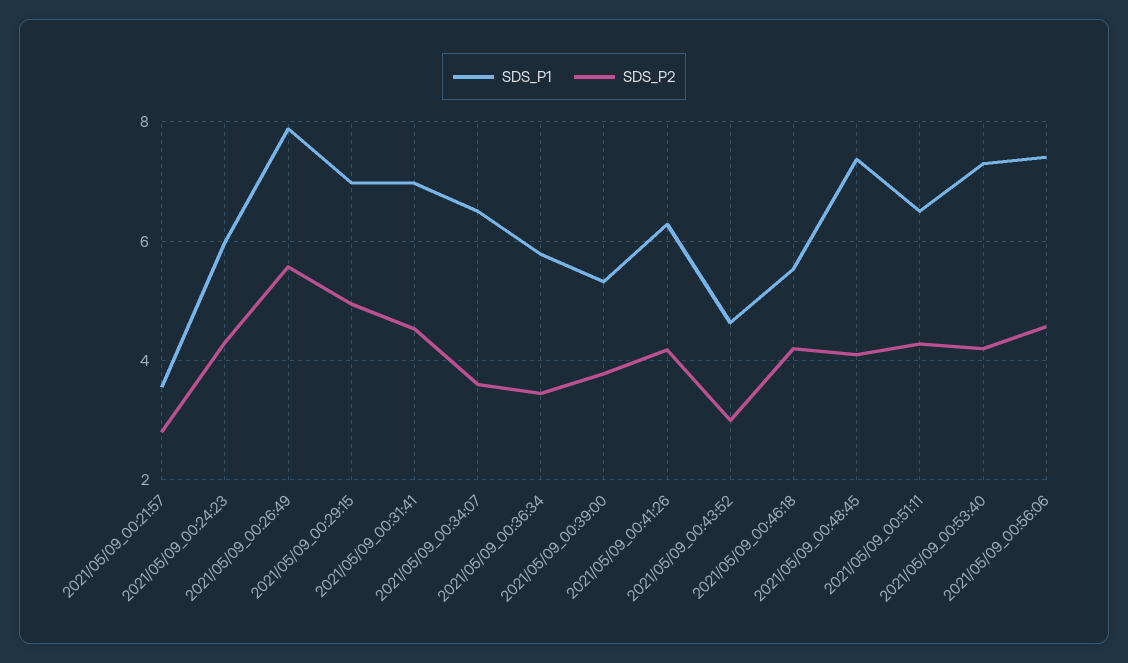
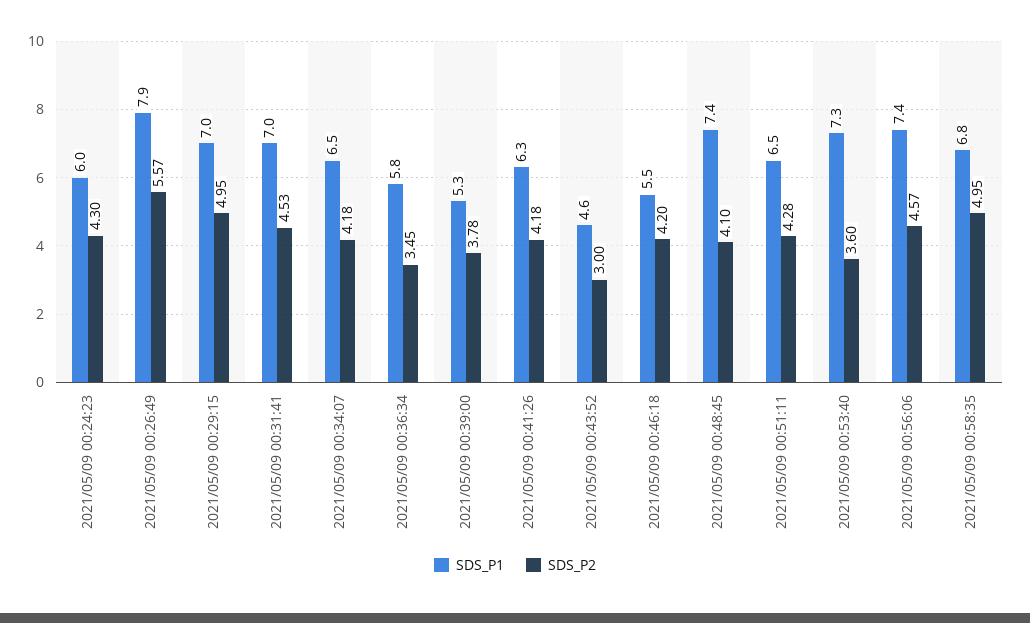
SDS_P1, 2021/05/09_00:21:57: 3.6 -> none
SDS_P2, 2021/05/09_00:21:57: 2.8 -> none
SDS_P2, 2021/05/09_00:34:07: 3.6 -> 4.18
SDS_P2, 2021/05/09_00:53:40: 4.2 -> 3.6
SDS_P1, 2021/05/09 00:58:35: none -> 6.8
SDS_P2, 2021/05/09 00:58:35: none -> 4.95

